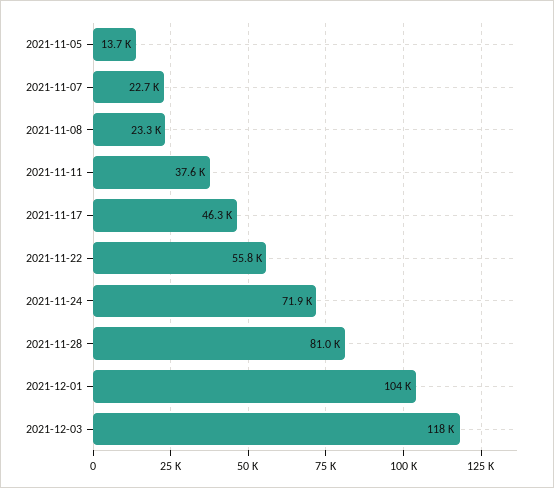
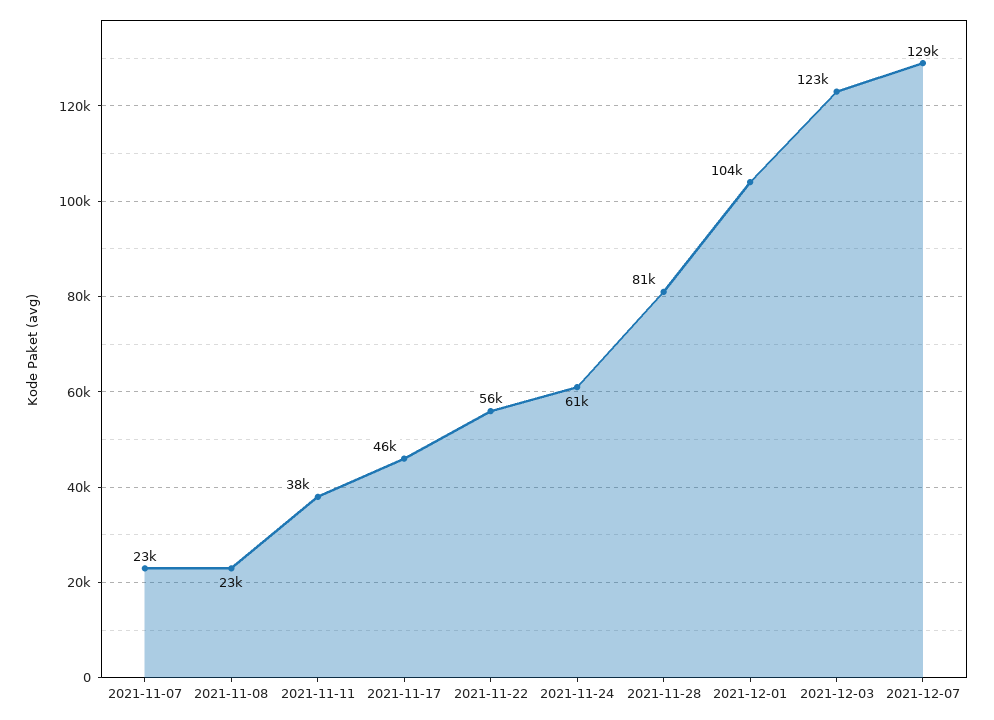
2021-11-05: 13700 -> none
2021-11-24: 71900 -> 61000
2021-12-03: 118000 -> 123000
2021-12-07: none -> 129000

